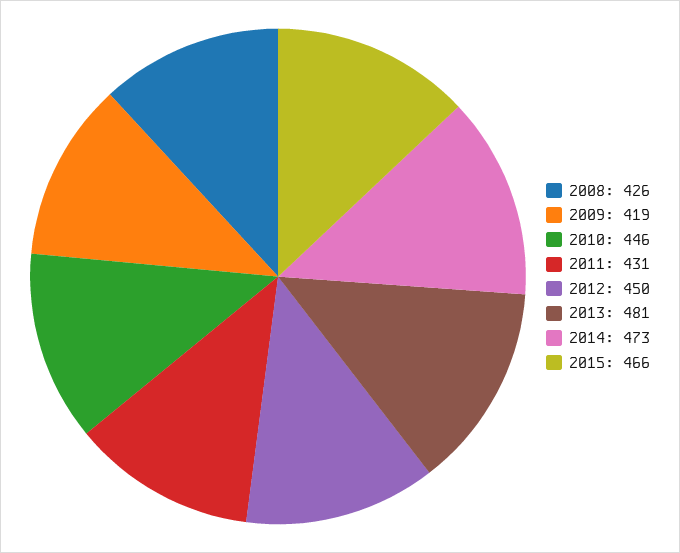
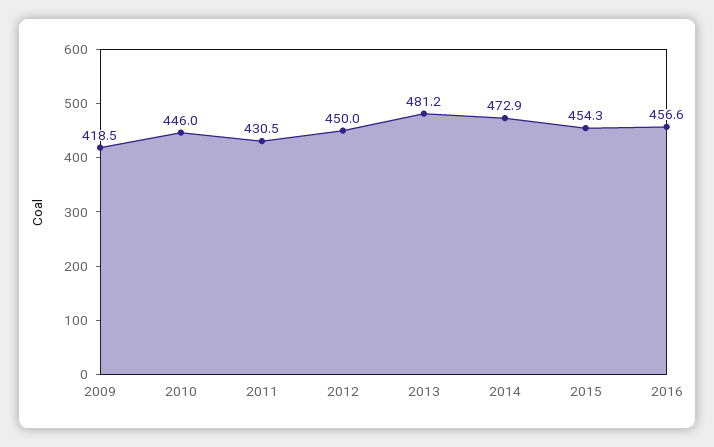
2008: 426 -> none
2015: 466 -> 454.3
2016: none -> 456.6

